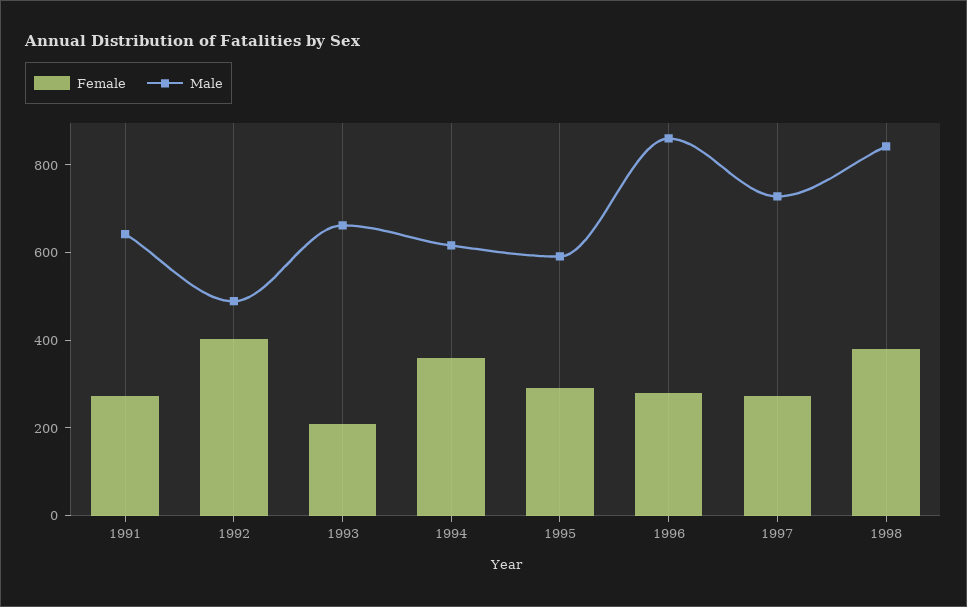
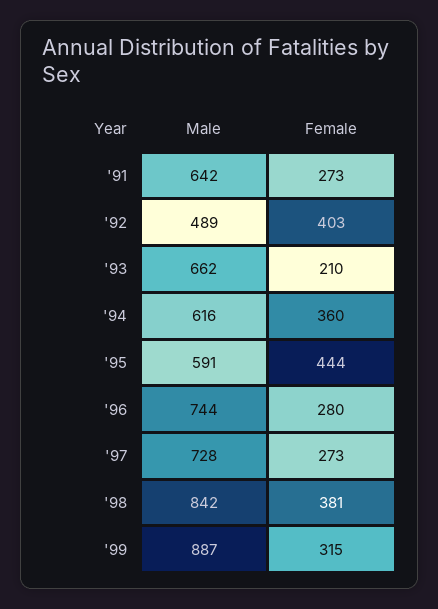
Female, 1995: 300 -> 444
Male, 1996: 850 -> 744
Male, '99: none -> 887
Female, '99: none -> 315

